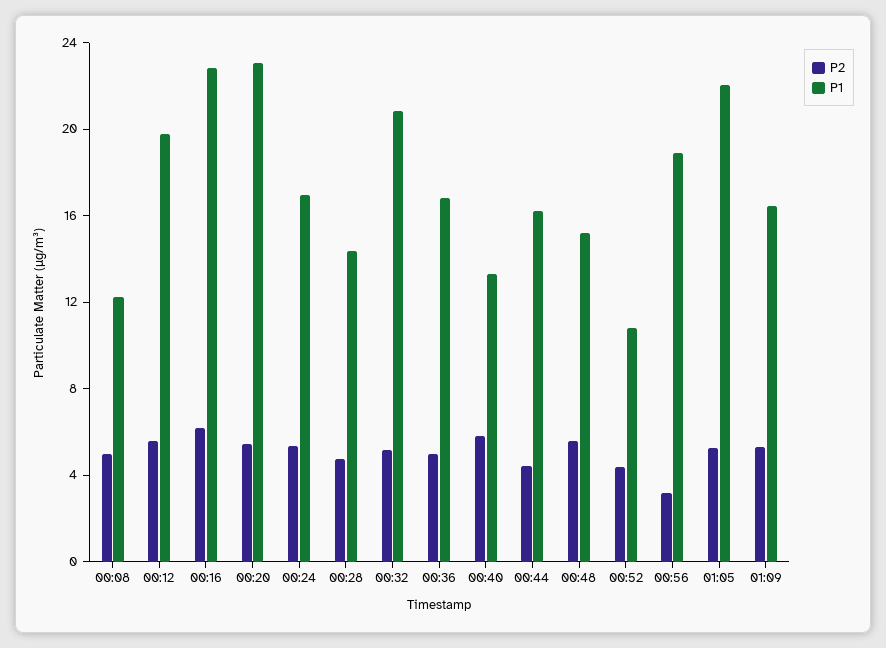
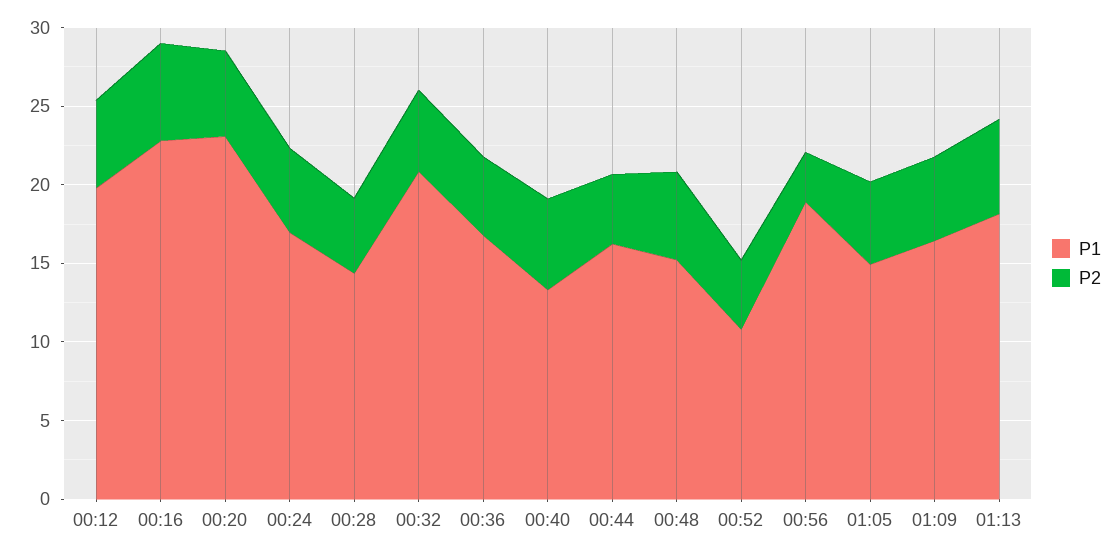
P2, 00:08: 5 -> none
P1, 00:08: 12 -> none
P1, 01:05: 22 -> 15
P1, 01:13: none -> 18
P2, 01:13: none -> 6

